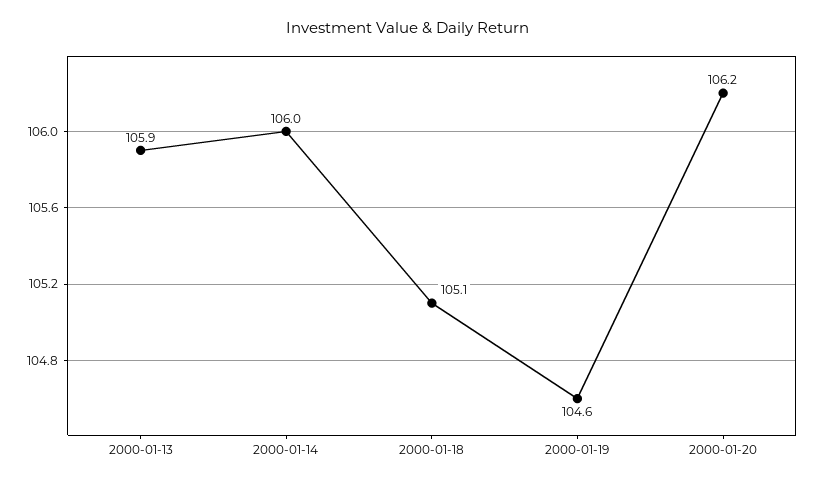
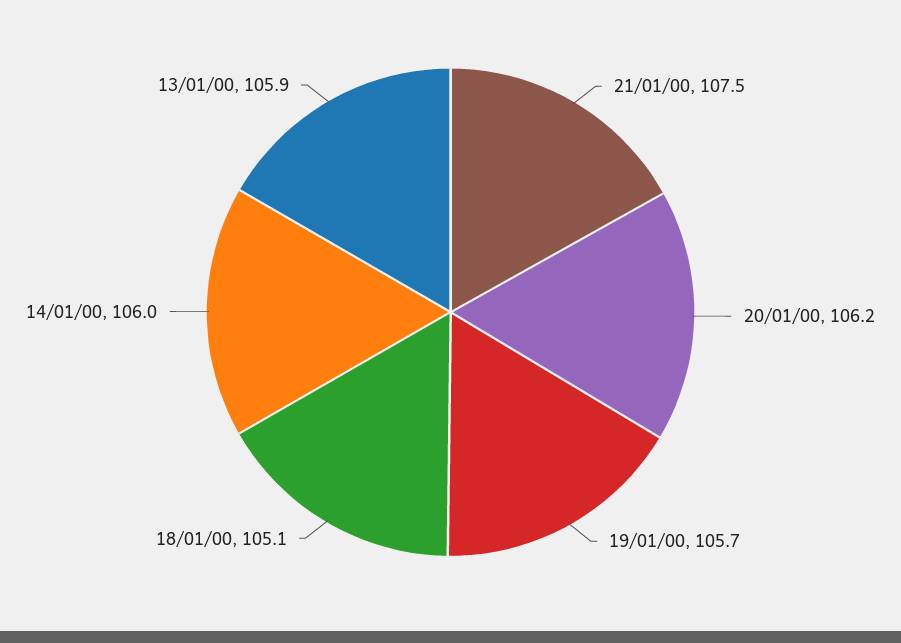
2000-01-19: 104.6 -> 105.7
21/01/00: none -> 107.5

